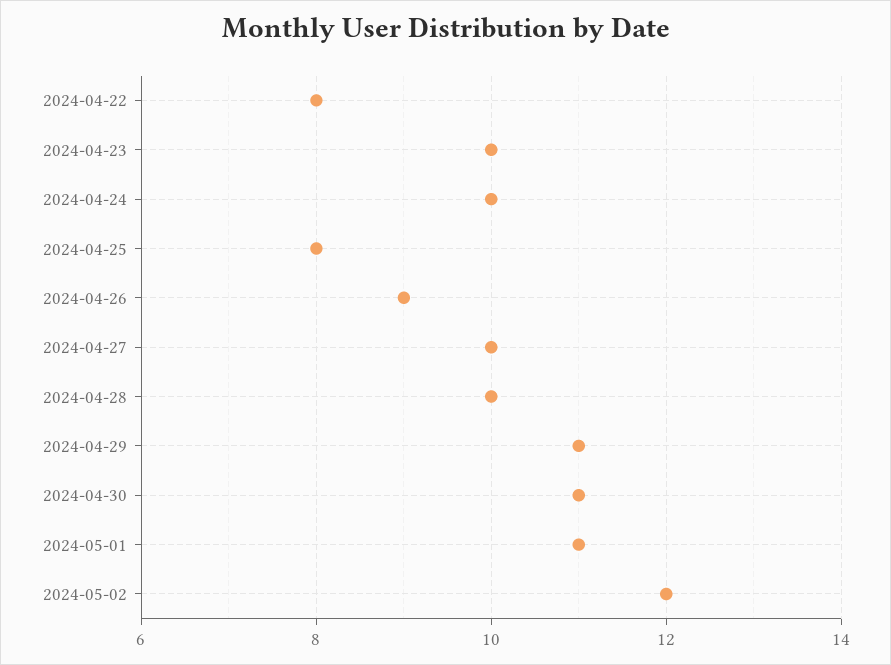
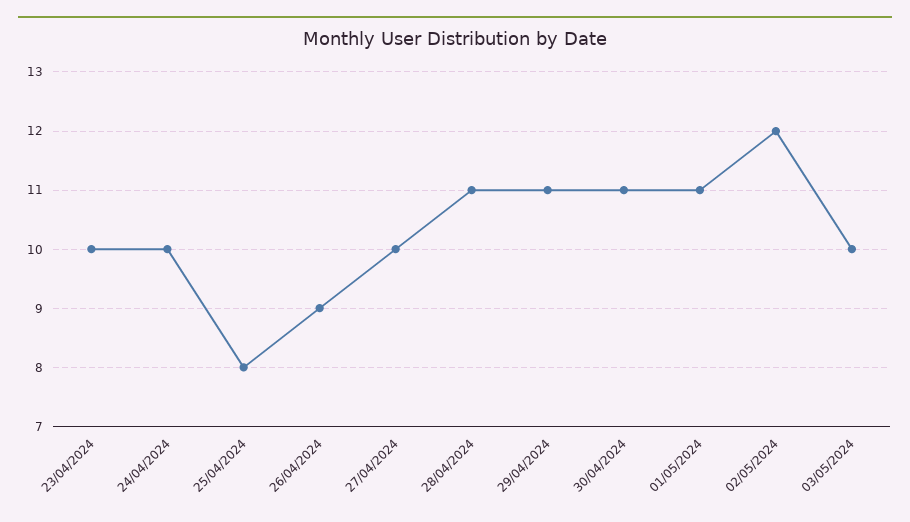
2024-04-22: 8 -> none
2024-04-28: 10 -> 11
03/05/2024: none -> 10

